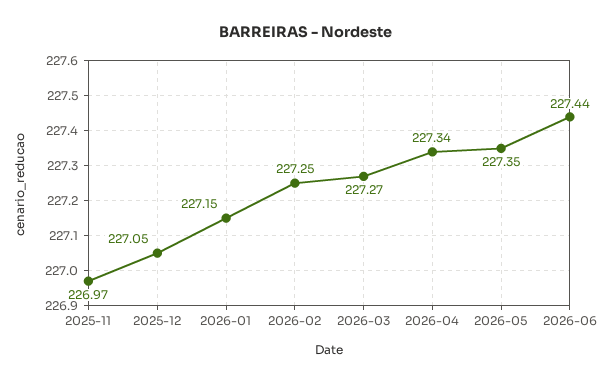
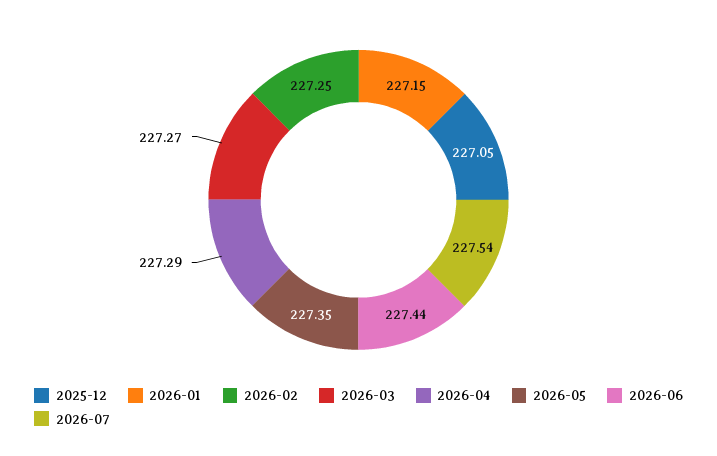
2025-11: 226.97 -> none
2026-04: 227.34 -> 227.29
2026-07: none -> 227.54

